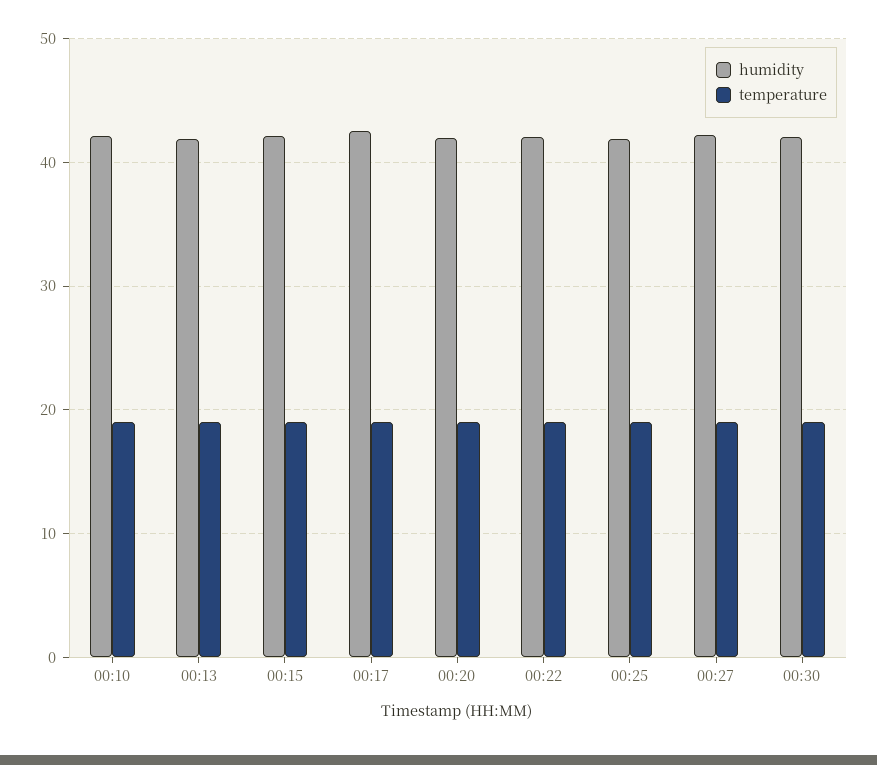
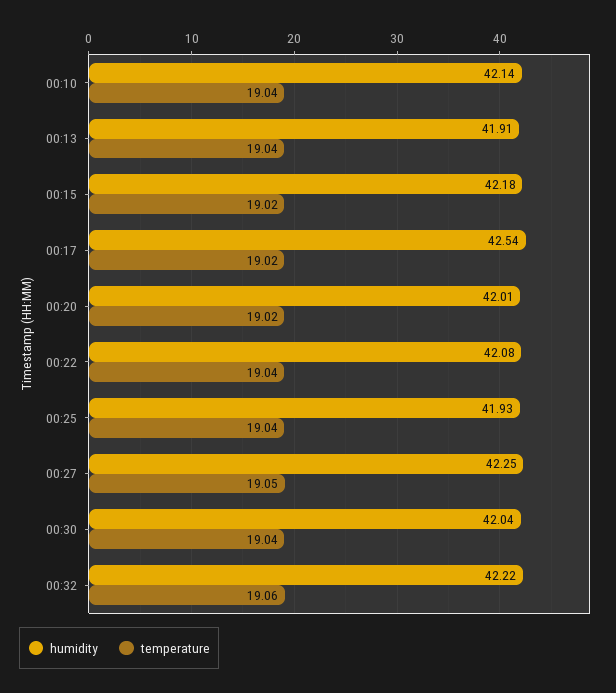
humidity, 00:32: none -> 42.22
temperature, 00:32: none -> 19.06

